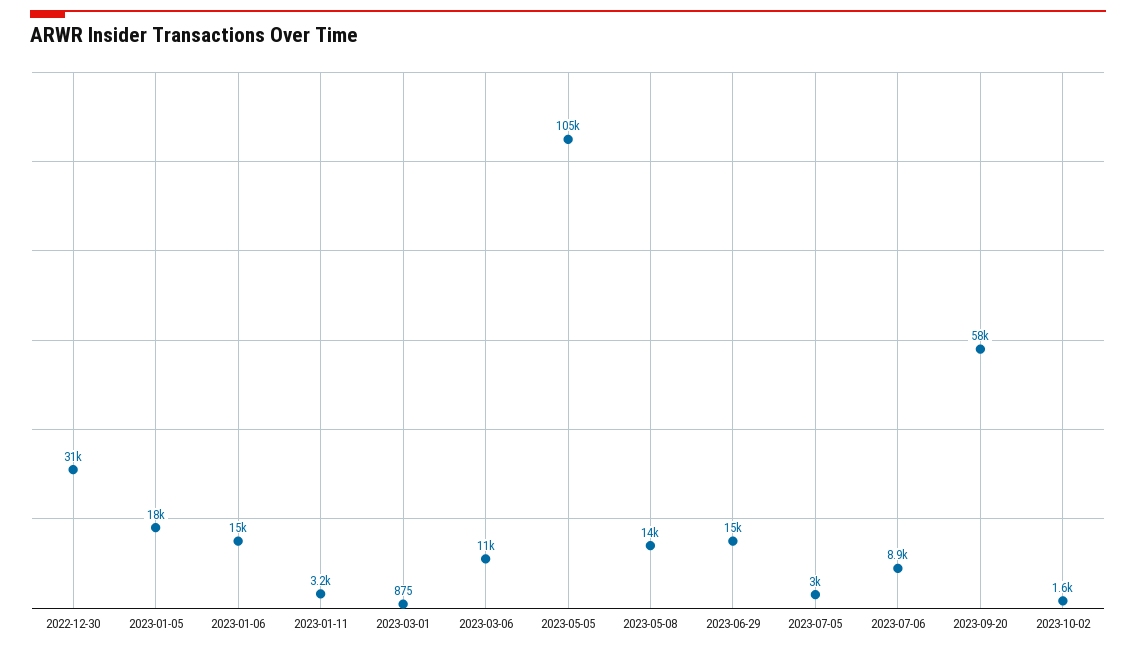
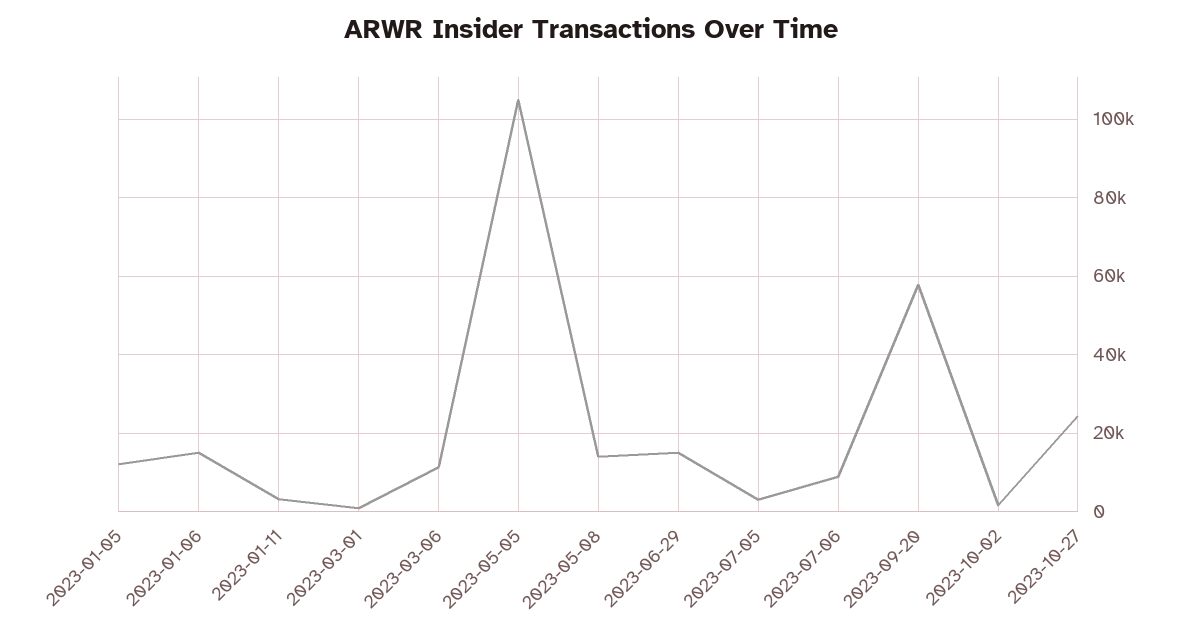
2022-12-30: 31000 -> none
2023-01-05: 18000 -> 12000
2023-10-27: none -> 24000

